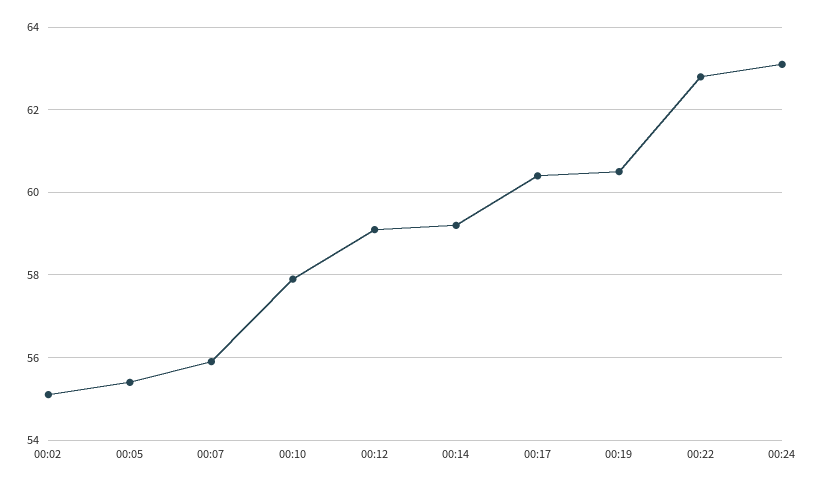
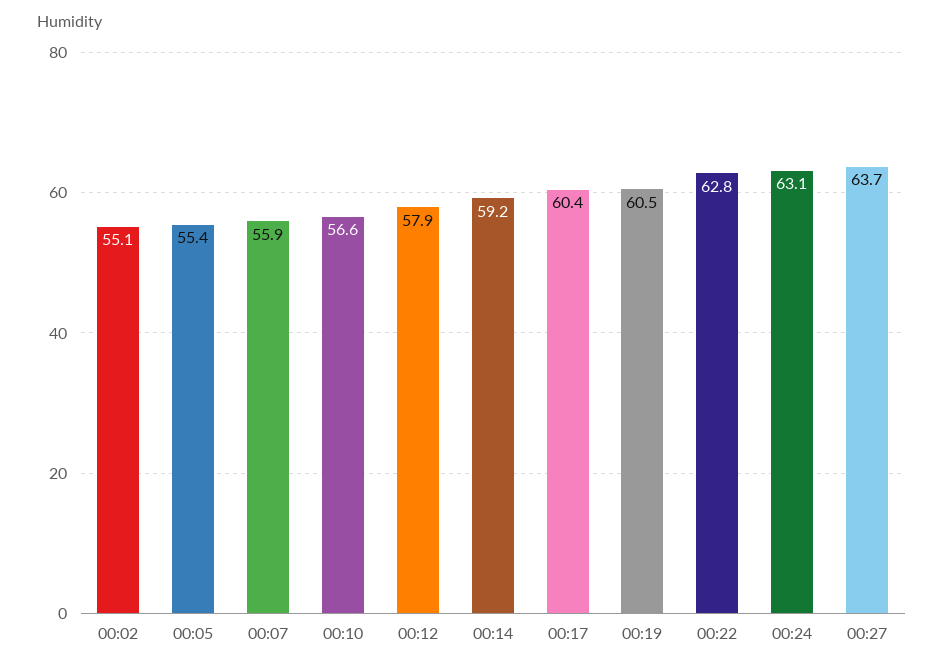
00:10: 58 -> 56.6
00:12: 59 -> 57.9
00:27: none -> 63.7

